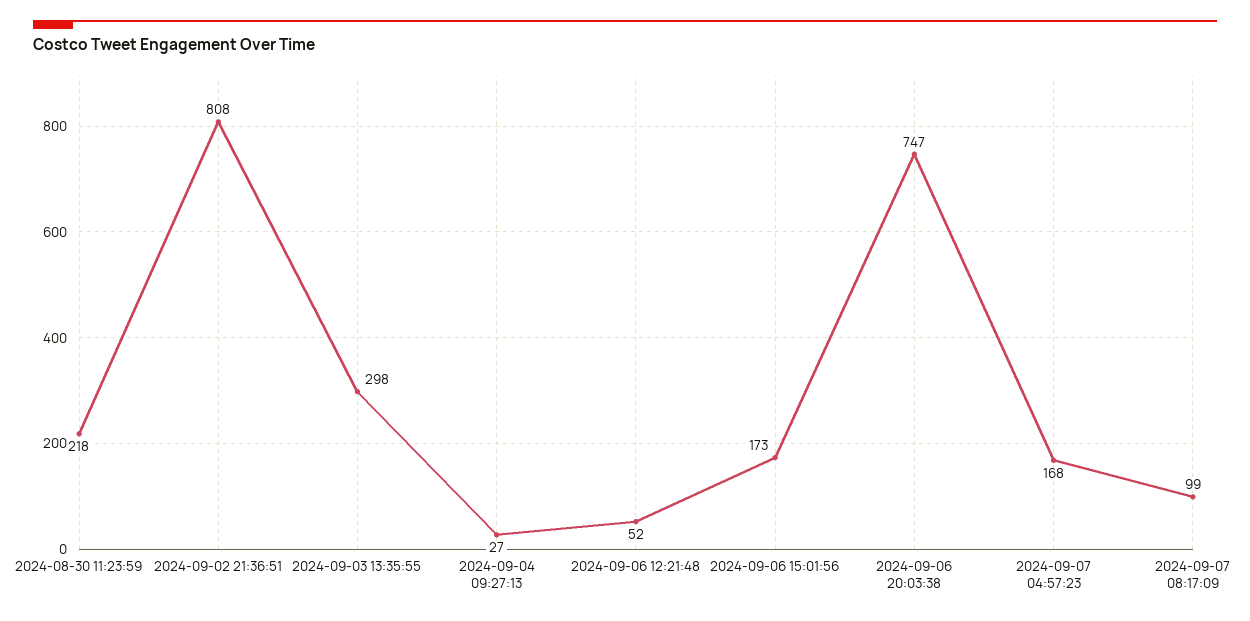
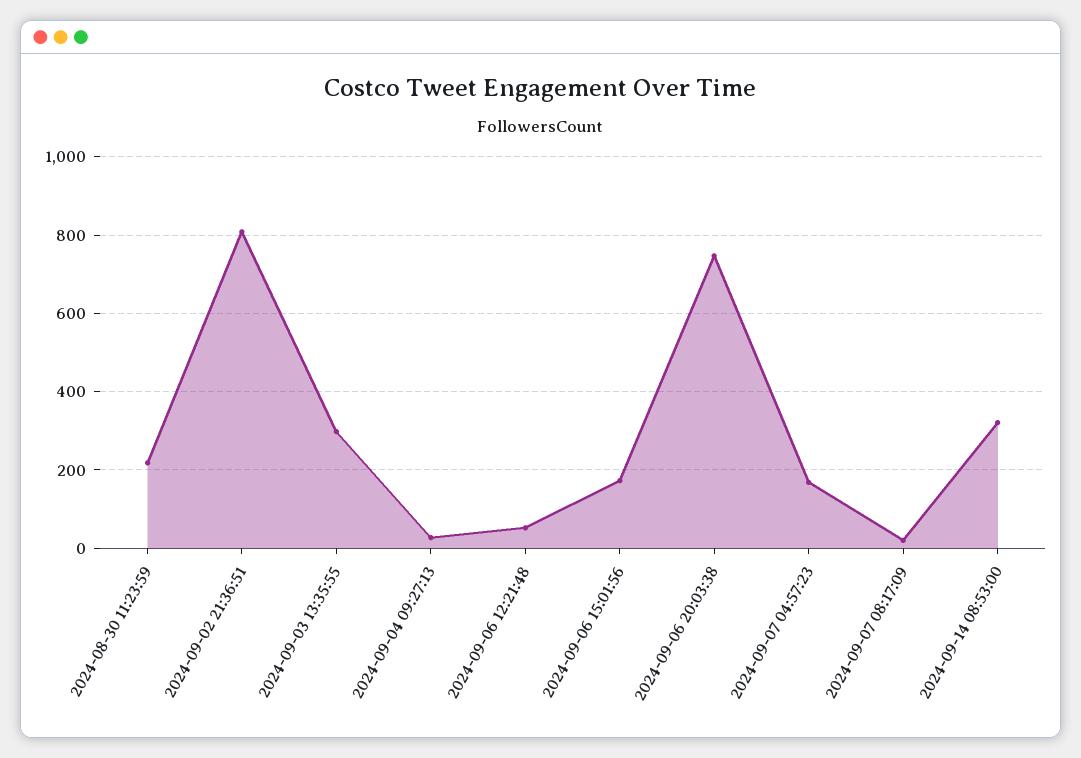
2024-09-07 08:17:09: 99 -> 20
2024-09-14 08:53:00: none -> 320

